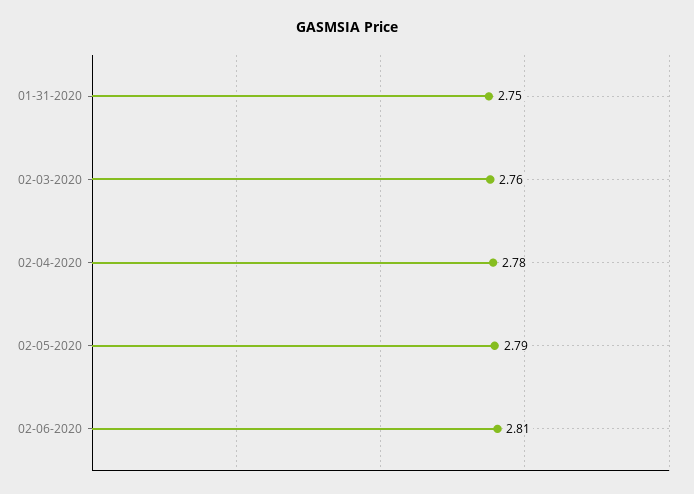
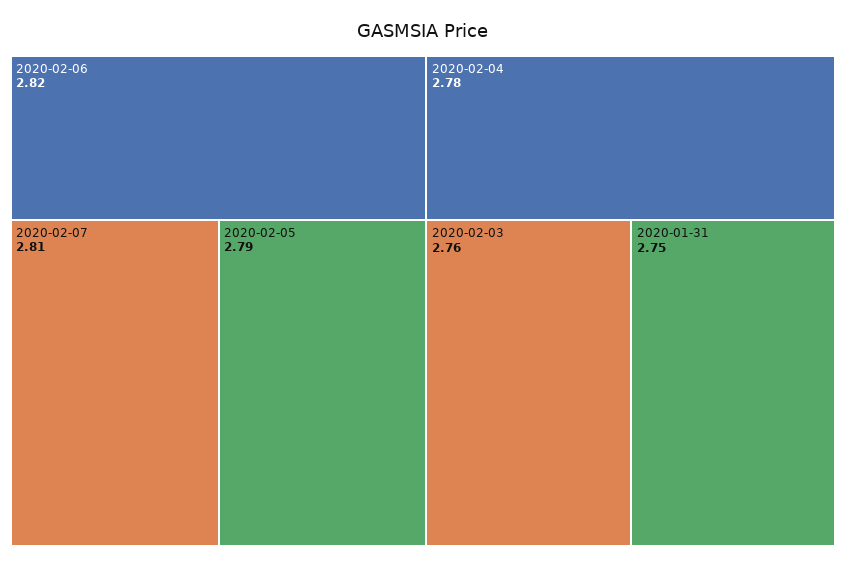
02-06-2020: 2.81 -> 2.82
2020-02-07: none -> 2.81

